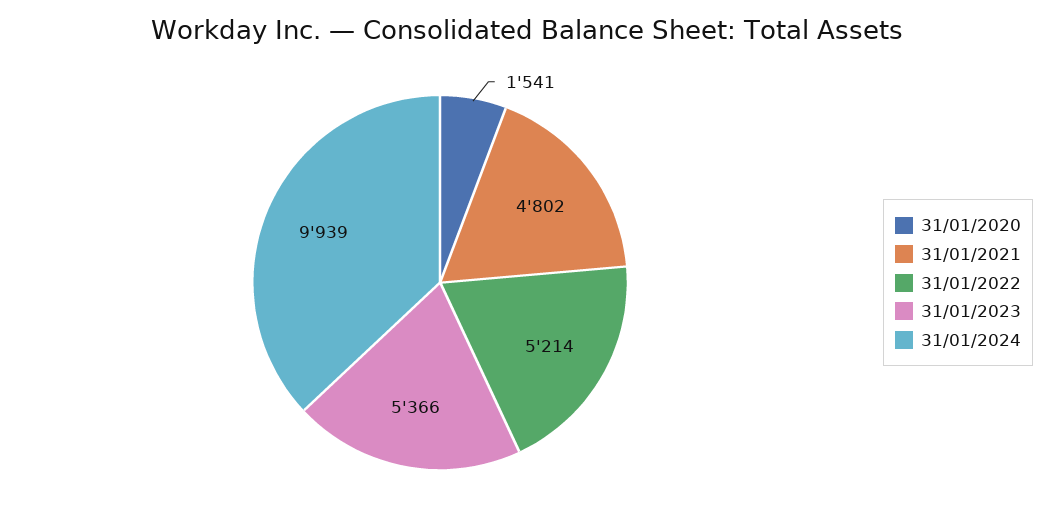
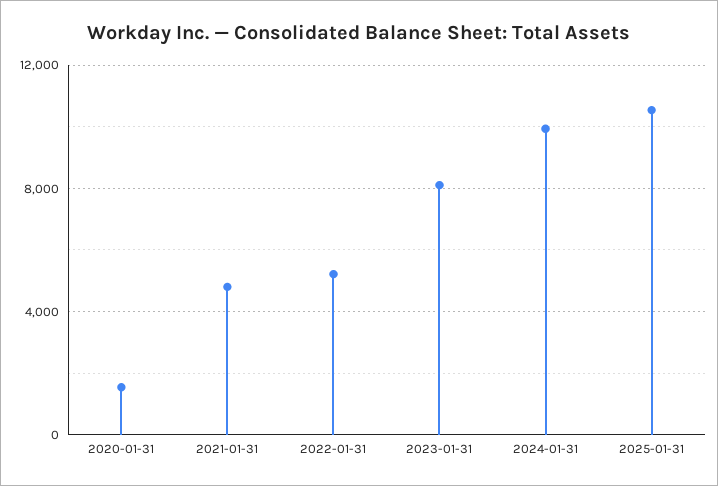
31/01/2023: 5366 -> 8000
2025-01-31: none -> 10500

